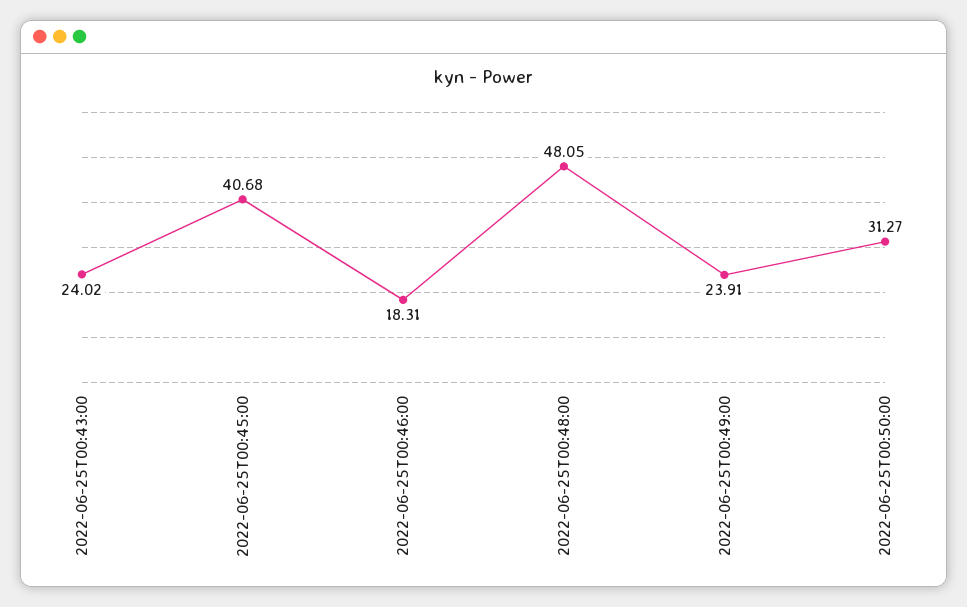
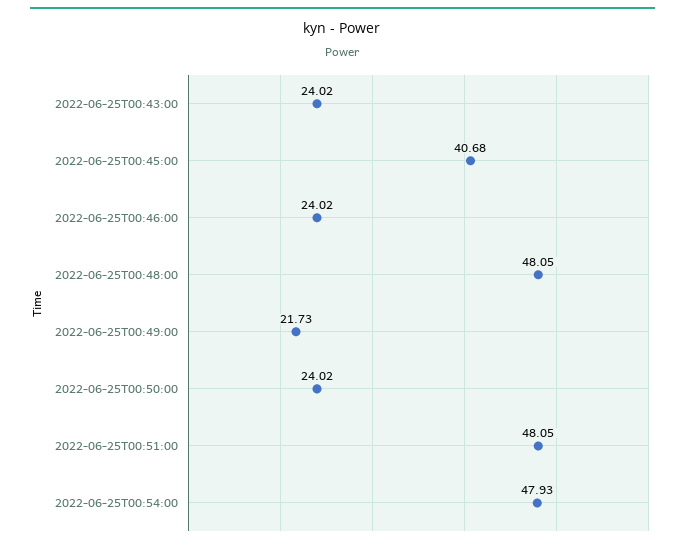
2022-06-25T00:46:00: 18.31 -> 24.02
2022-06-25T00:49:00: 23.91 -> 21.73
2022-06-25T00:50:00: 31.27 -> 24.02
2022-06-25T00:51:00: none -> 48.05
2022-06-25T00:54:00: none -> 47.93

